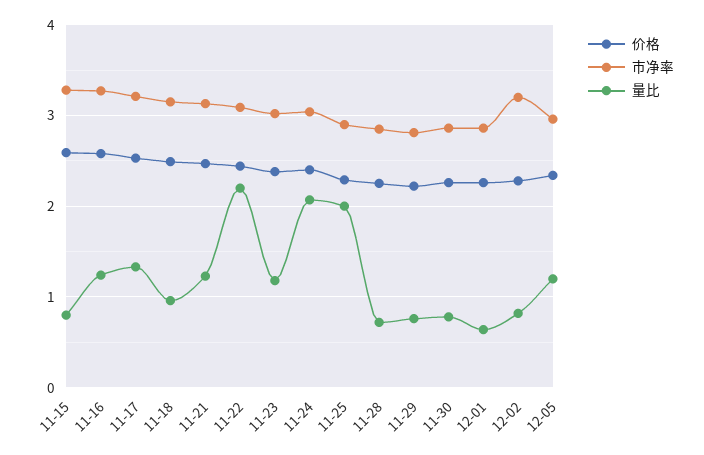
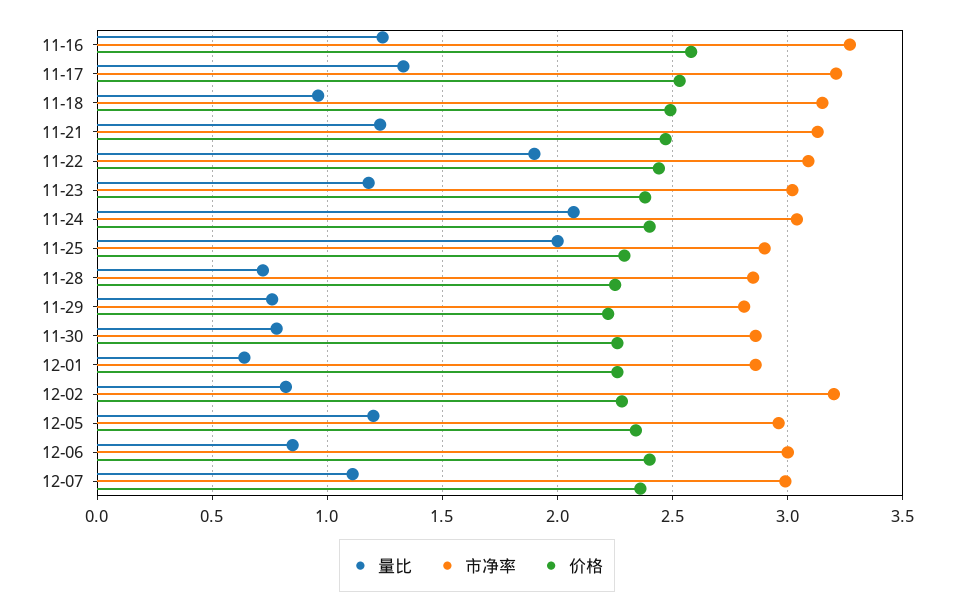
价格, 11-15: 2.6 -> none
市净率, 11-15: 3.3 -> none
量比, 11-15: 0.8 -> none
量比, 11-22: 2.2 -> 1.9
量比, 12-06: none -> 0.85
市净率, 12-06: none -> 3
价格, 12-06: none -> 2.4
量比, 12-07: none -> 1.1
市净率, 12-07: none -> 3
价格, 12-07: none -> 2.35

